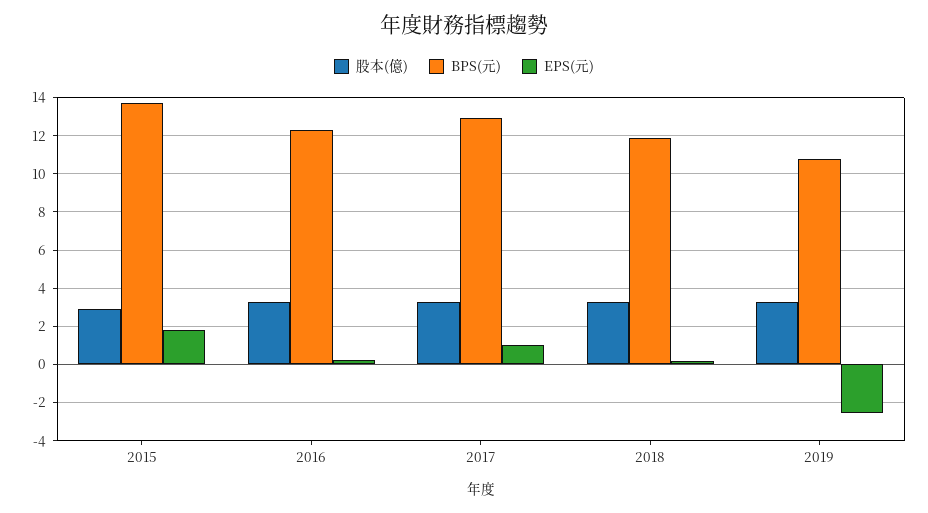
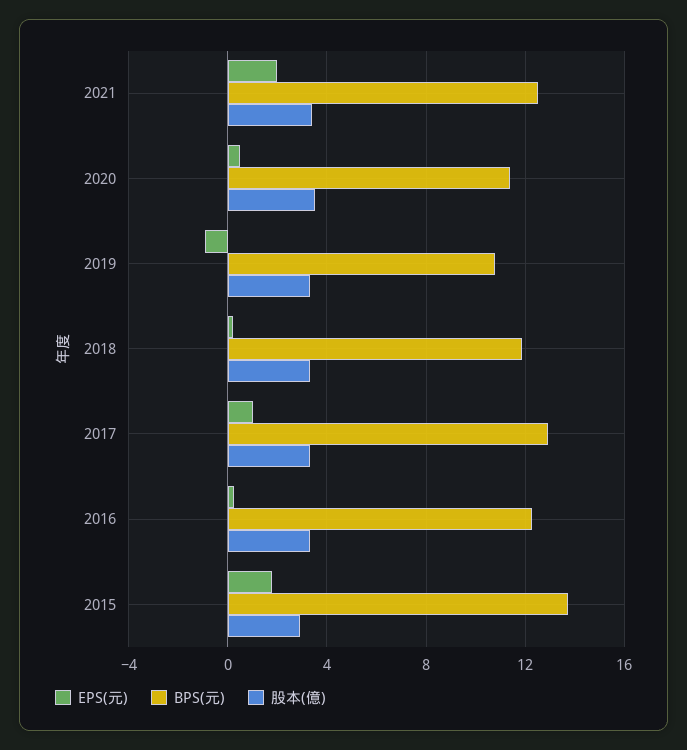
EPS(元), 2019: -2.5 -> -1
EPS(元), 2021: none -> 2
BPS(元), 2021: none -> 12.5
股本(億), 2021: none -> 3.5
EPS(元), 2020: none -> 0.5
BPS(元), 2020: none -> 11.5
股本(億), 2020: none -> 3.5

